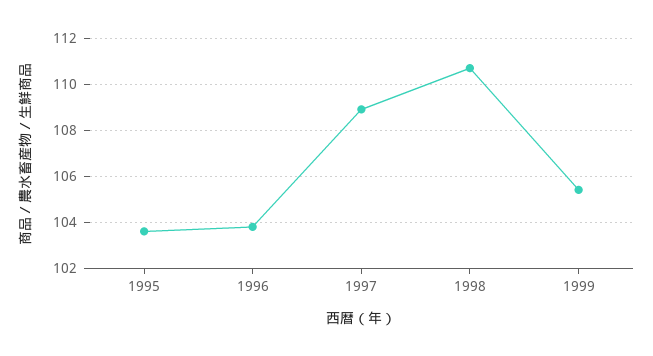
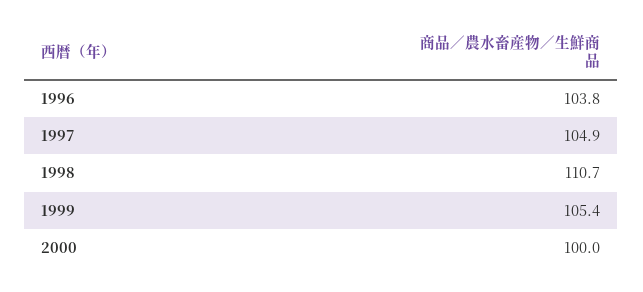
1995: 103.5 -> none
1997: 109 -> 104.9
2000: none -> 100

